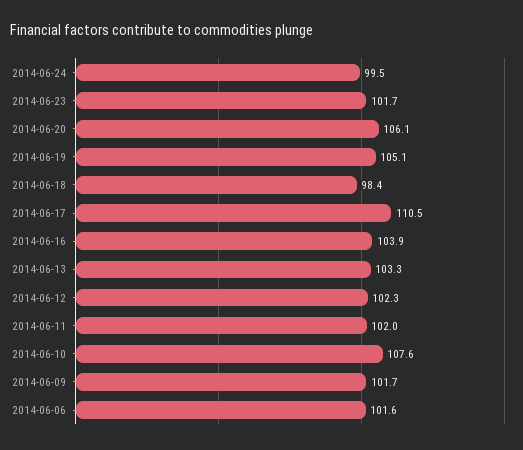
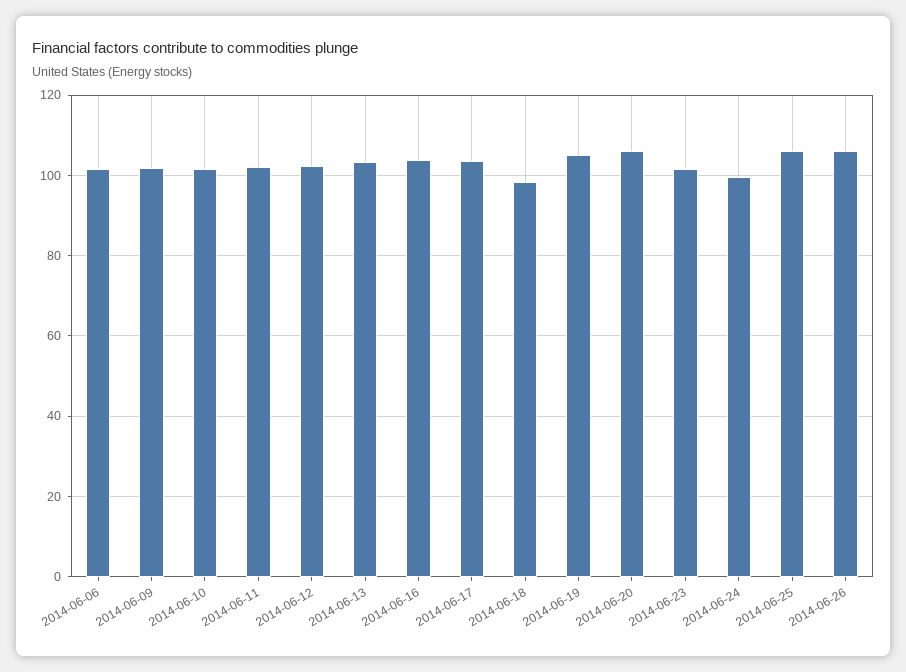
2014-06-17: 110.5 -> 104
2014-06-10: 107.6 -> 102
2014-06-25: none -> 106
2014-06-26: none -> 106

